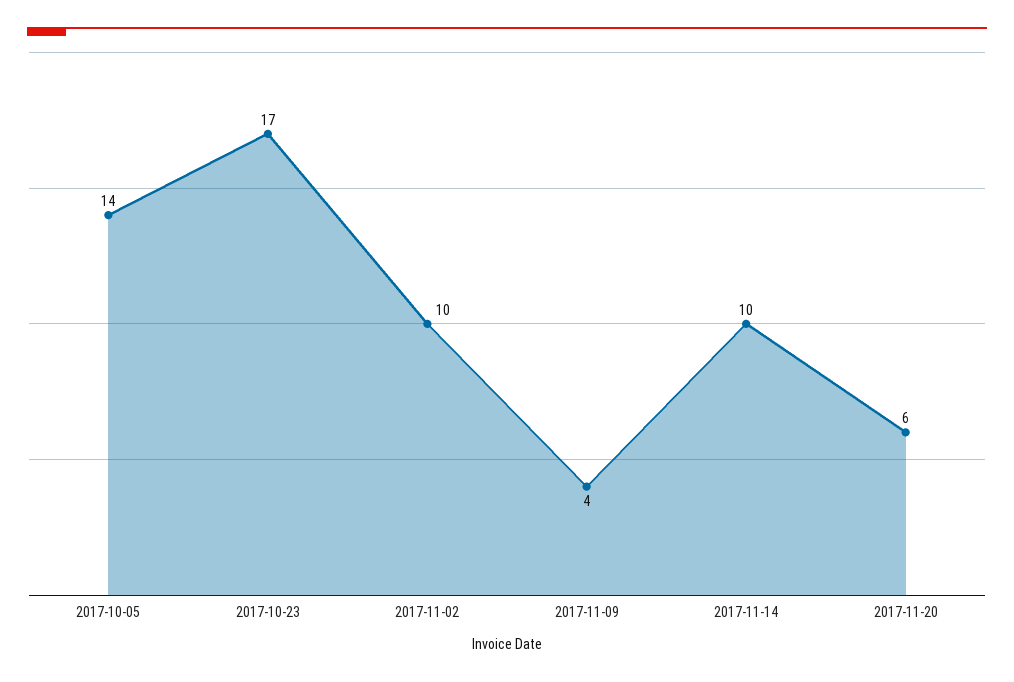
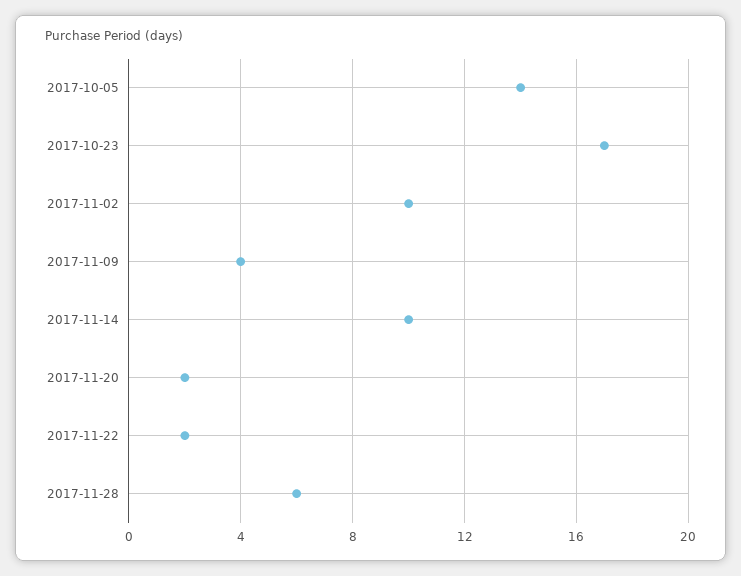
2017-11-20: 6 -> 2
2017-11-22: none -> 2
2017-11-28: none -> 6

